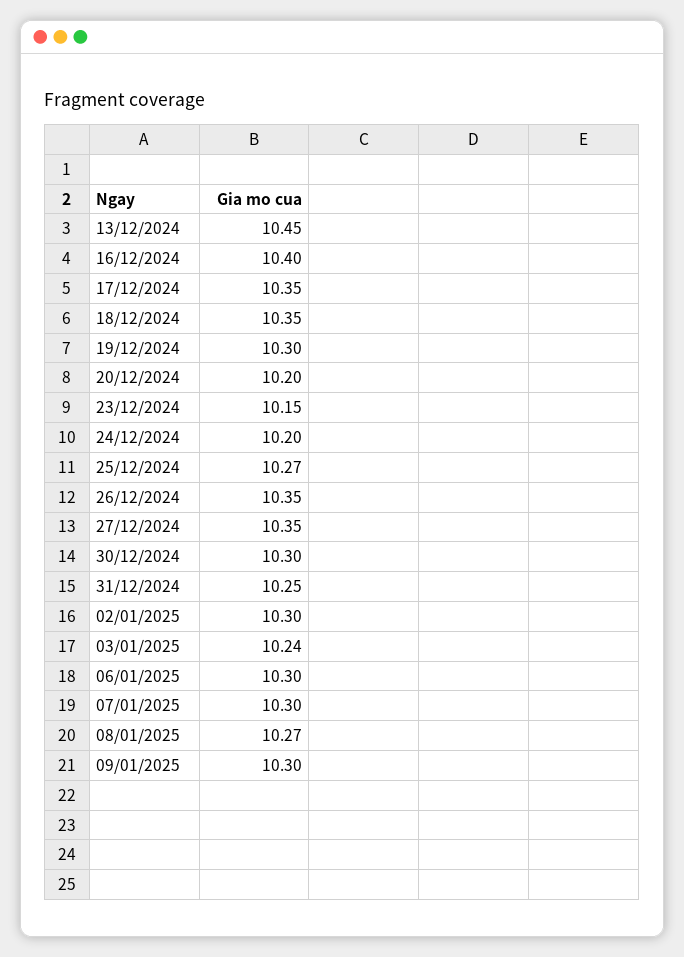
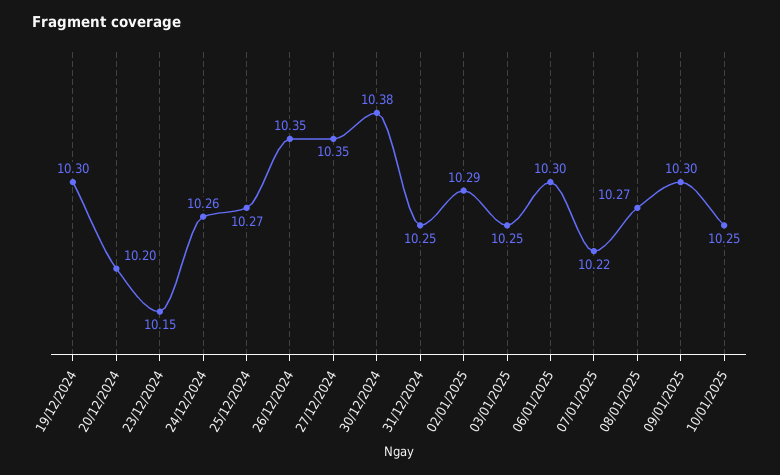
13/12/2024: 10.45 -> none
16/12/2024: 10.4 -> none
17/12/2024: 10.35 -> none
18/12/2024: 10.35 -> none
24/12/2024: 10.2 -> 10.26
30/12/2024: 10.3 -> 10.38
02/01/2025: 10.3 -> 10.29
03/01/2025: 10.24 -> 10.25
07/01/2025: 10.3 -> 10.22
10/01/2025: none -> 10.25

